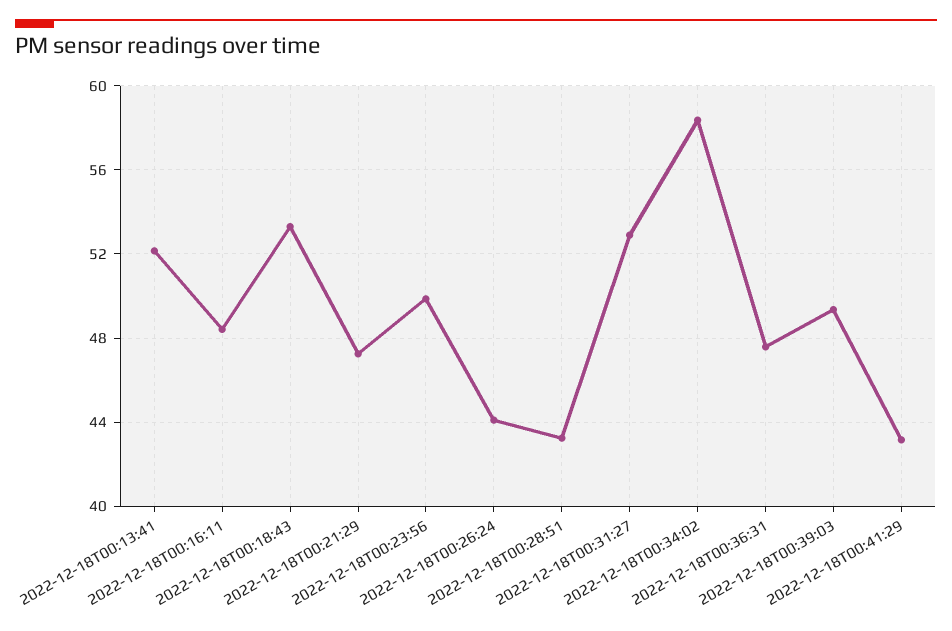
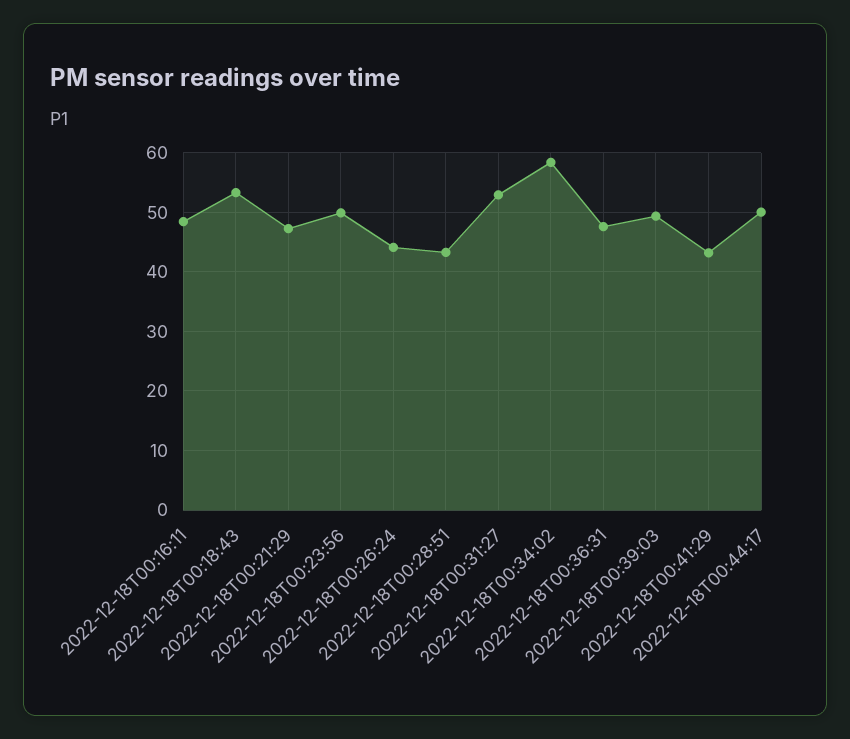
2022-12-18T00:13:41: 52 -> none
2022-12-18T00:44:17: none -> 50

